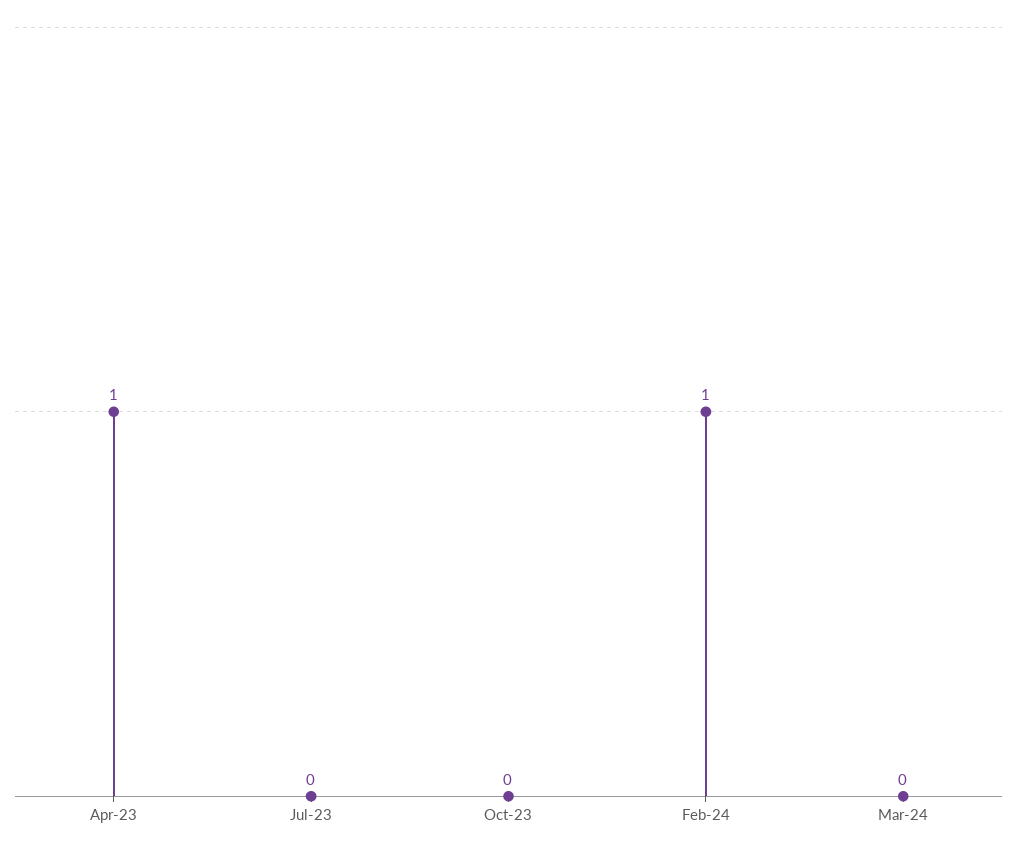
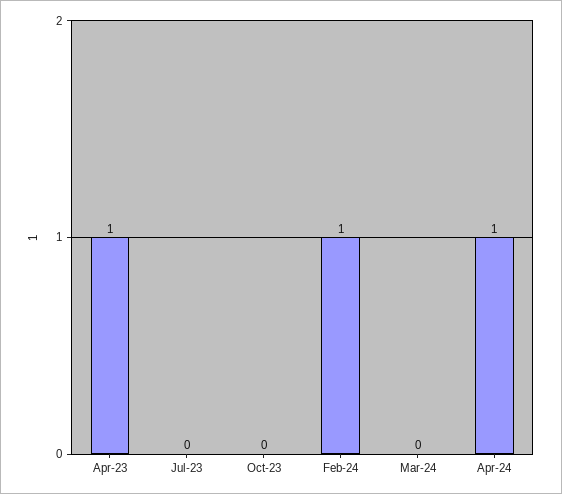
Apr-24: none -> 1

